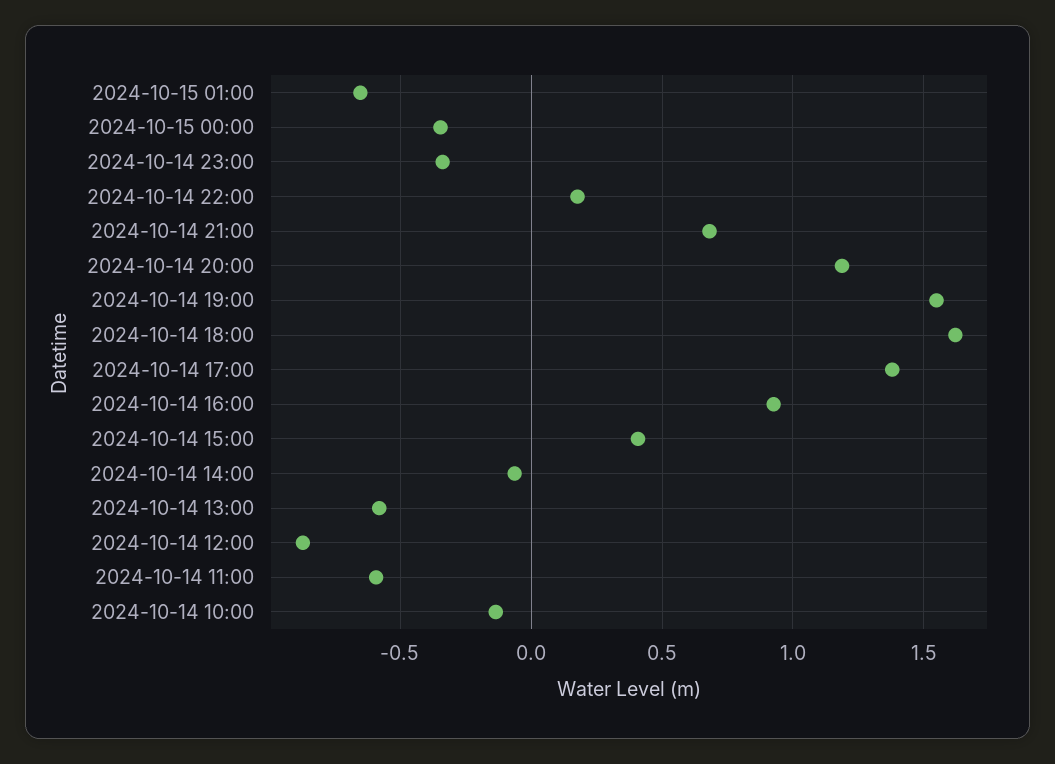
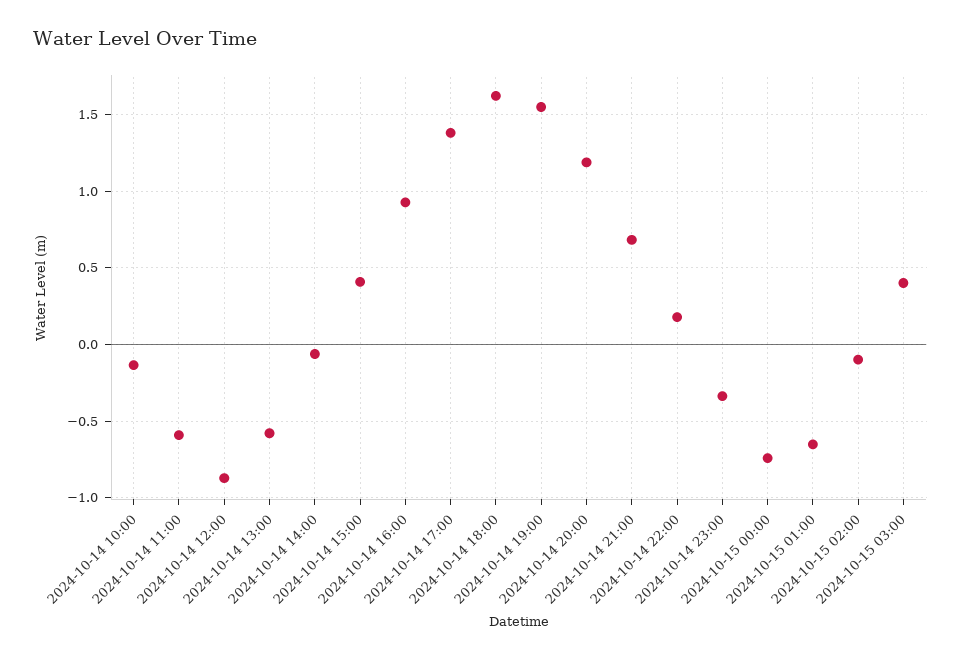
2024-10-15 00:00: -0.35 -> -0.75
2024-10-15 02:00: none -> -0.1
2024-10-15 03:00: none -> 0.4

